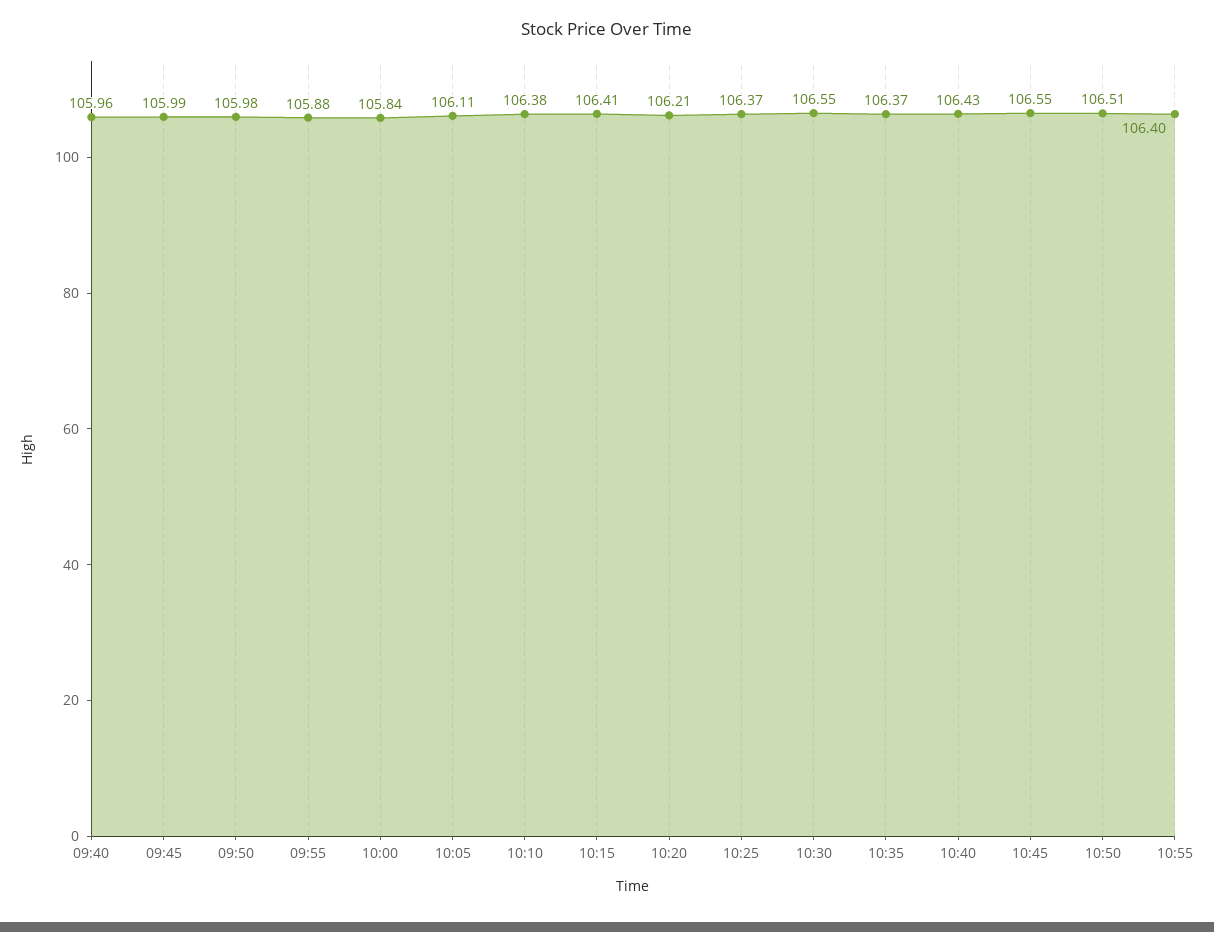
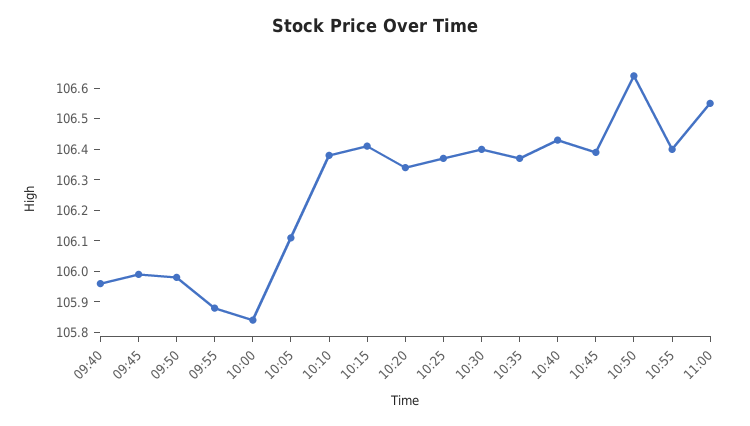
10:20: 106.21 -> 106.35
10:30: 106.55 -> 106.4
10:45: 106.55 -> 106.4
10:50: 106.51 -> 106.65
11:00: none -> 106.55

